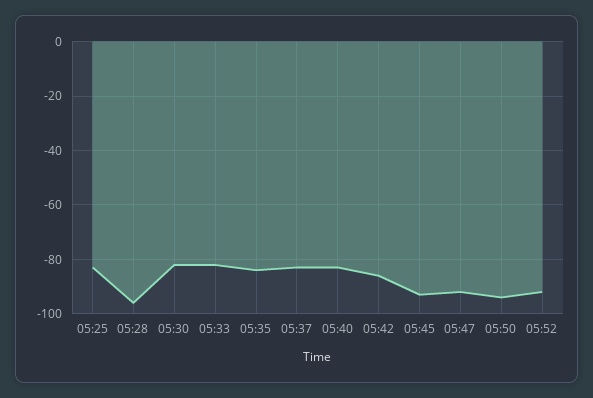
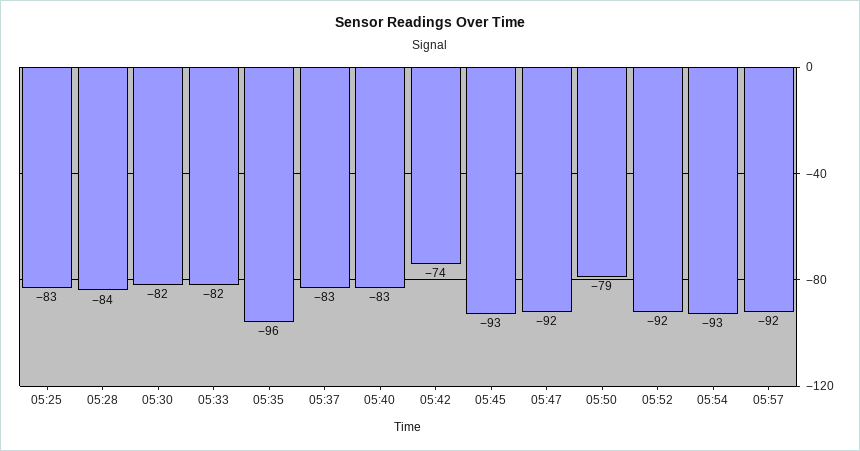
05:28: -95 -> -84
05:35: -85 -> -96
05:42: -85 -> -74
05:50: -95 -> -79
05:54: none -> -93
05:57: none -> -92

